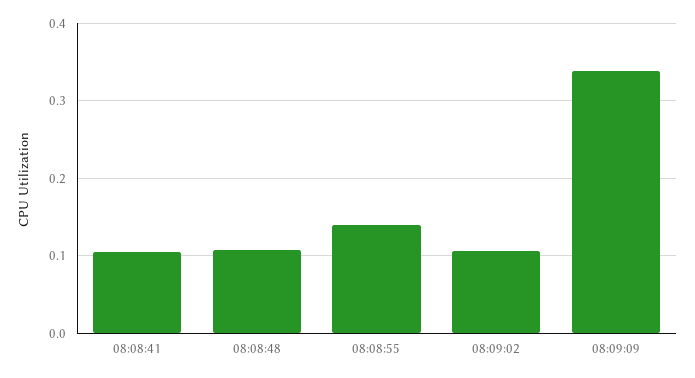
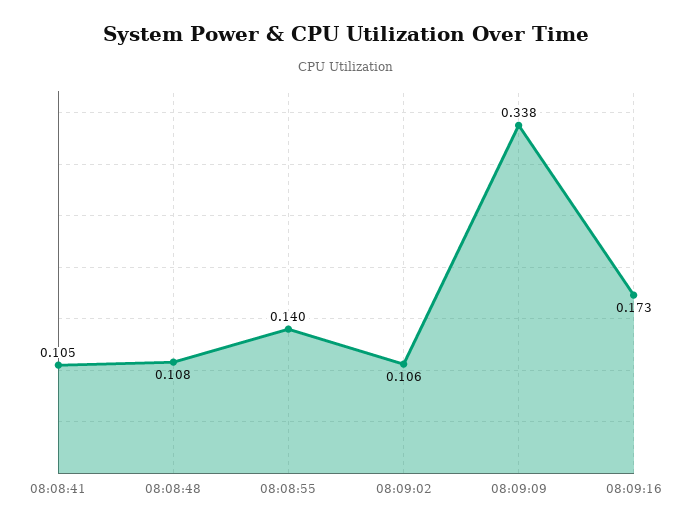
08:09:16: none -> 0.173

